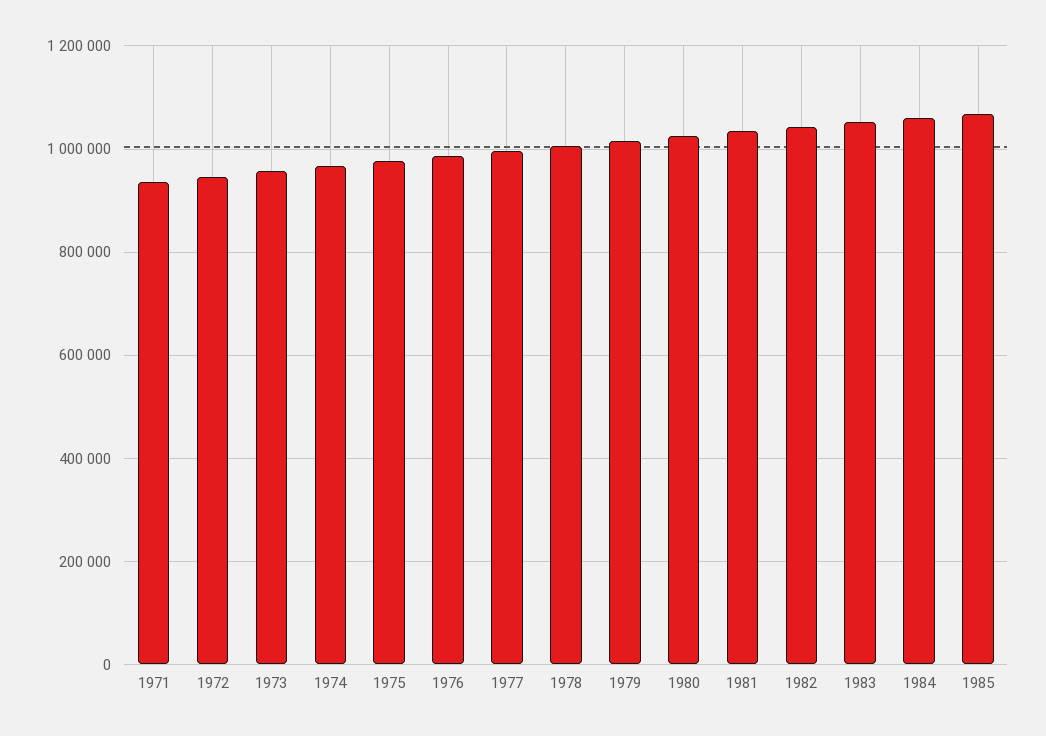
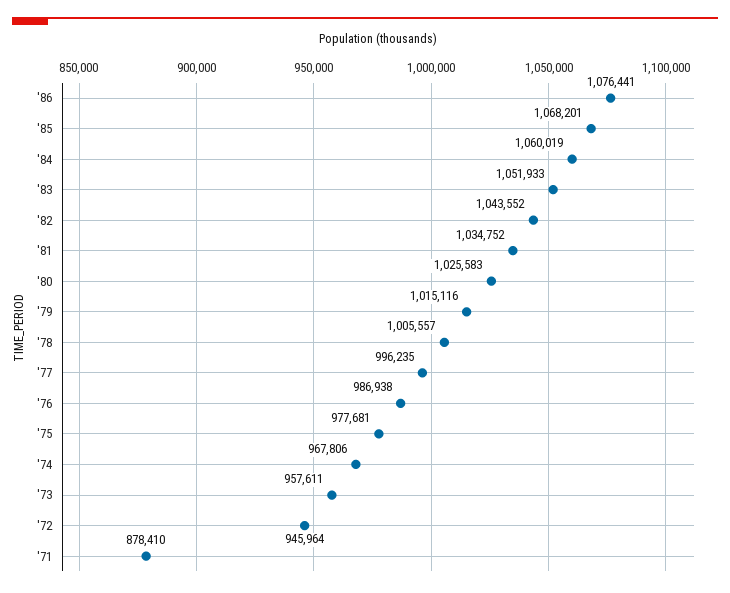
1971: 940000 -> 878410
'86: none -> 1076441

